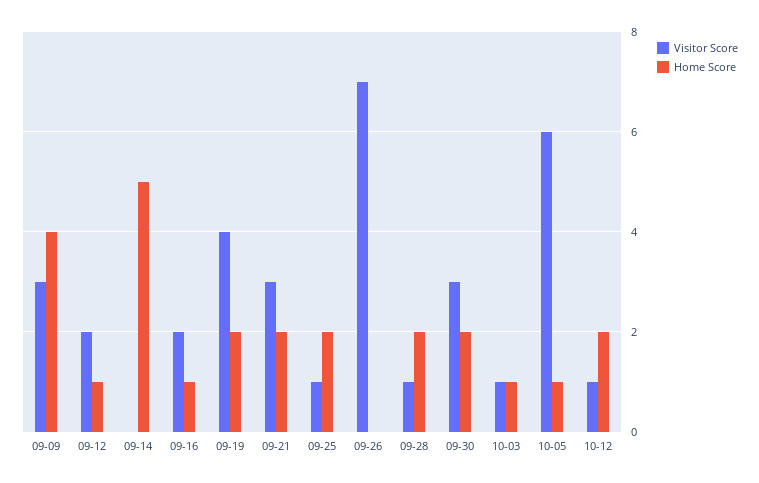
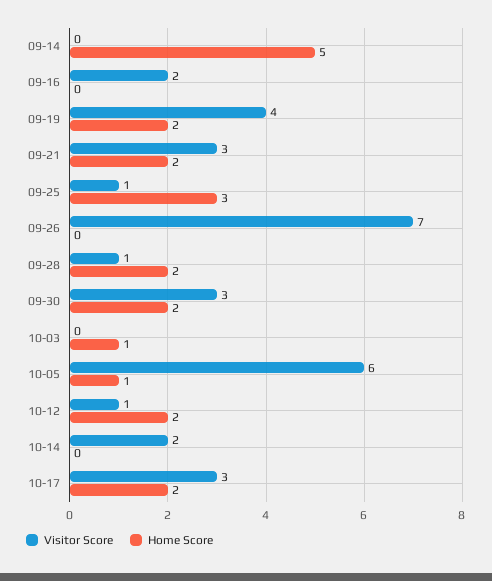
Visitor Score, 09-09: 3 -> none
Home Score, 09-09: 4 -> none
Visitor Score, 09-12: 2 -> none
Home Score, 09-12: 1 -> none
Home Score, 09-16: 1 -> 0
Home Score, 09-25: 2 -> 3
Visitor Score, 10-03: 1 -> 0
Visitor Score, 10-14: none -> 2
Home Score, 10-14: none -> 0
Visitor Score, 10-17: none -> 3
Home Score, 10-17: none -> 2

